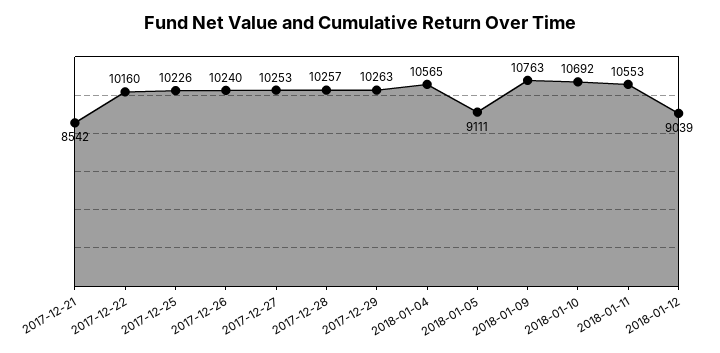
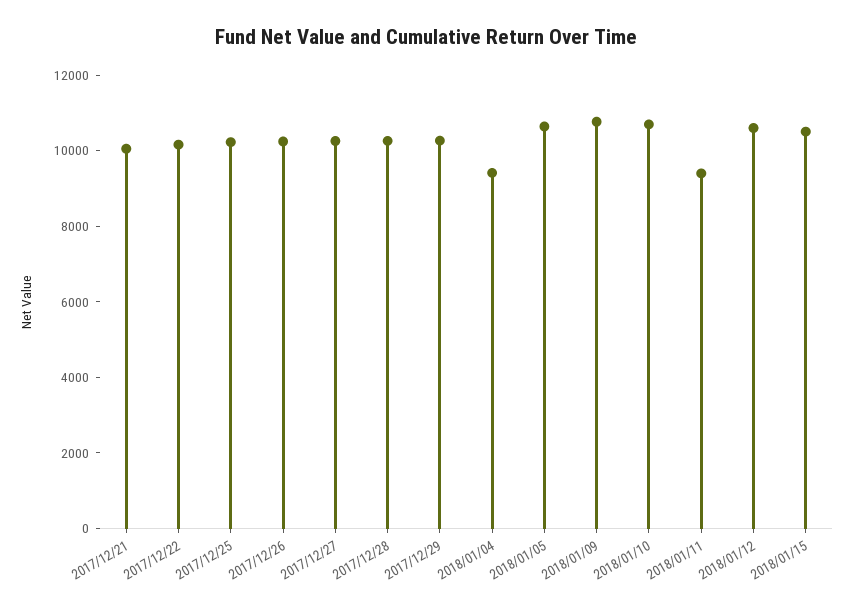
2017-12-21: 8542 -> 10000
2018-01-04: 10565 -> 9500
2018-01-05: 9111 -> 10500
2018-01-11: 10553 -> 9500
2018-01-12: 9039 -> 10500
2018/01/15: none -> 10500

